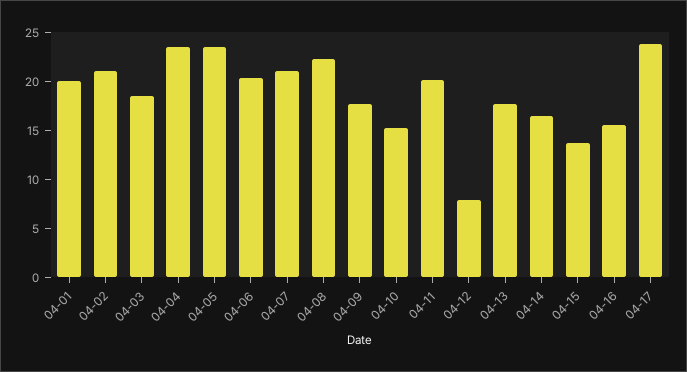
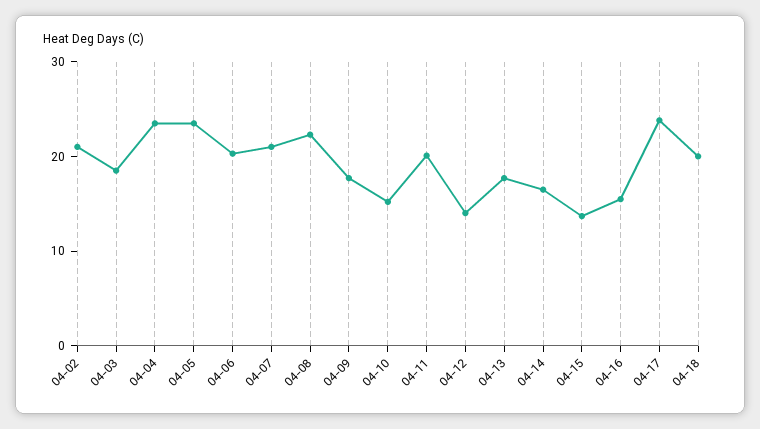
04-01: 20 -> none
04-12: 8 -> 14
04-18: none -> 20

